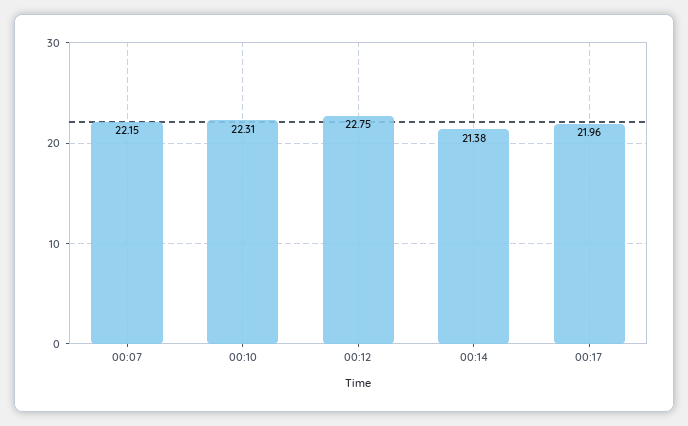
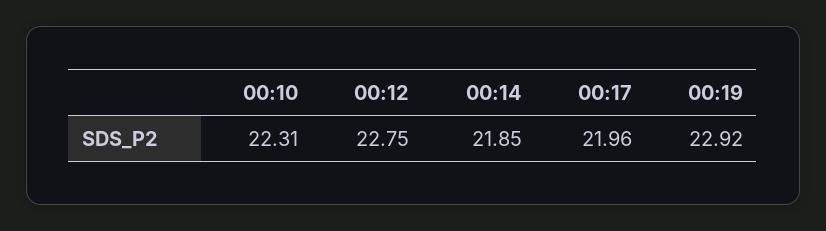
00:07: 22.15 -> none
00:14: 21.38 -> 21.85
00:19: none -> 22.92

